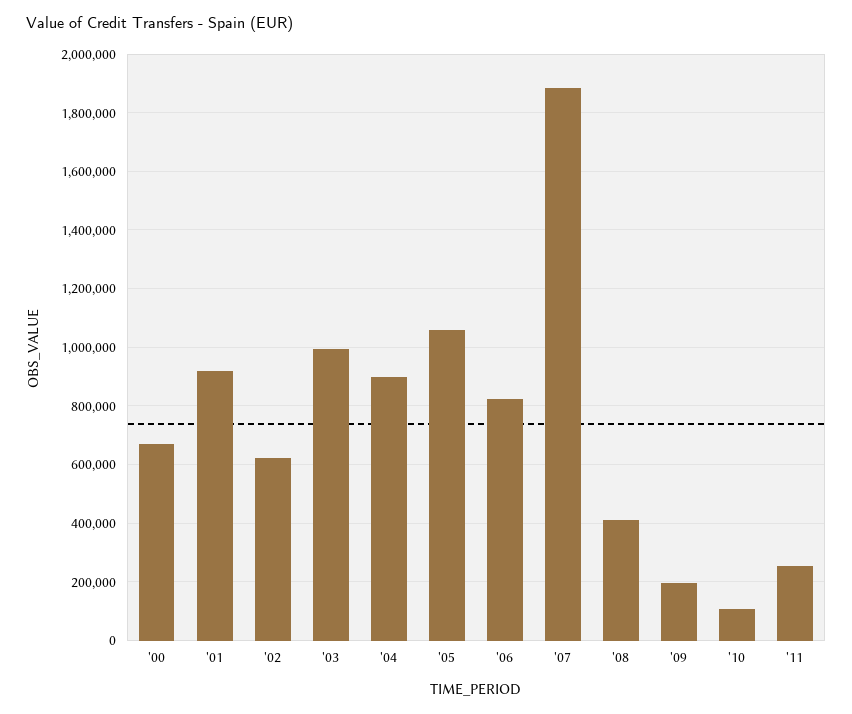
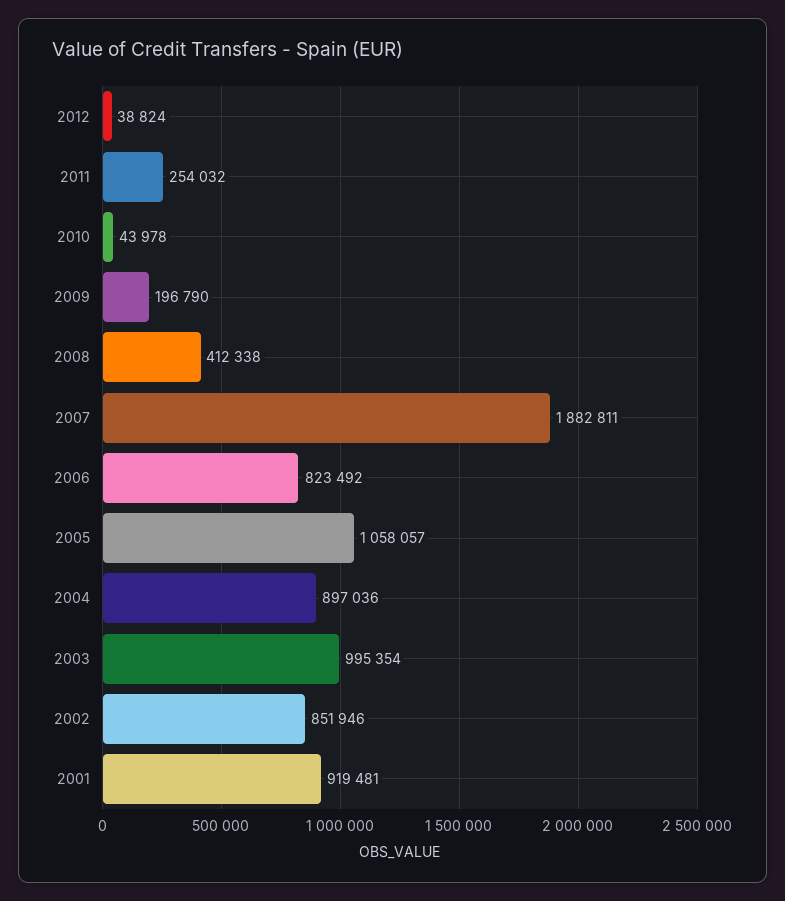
'00: 675000 -> none
'02: 625000 -> 851946
'10: 100000 -> 43978
2012: none -> 38824

